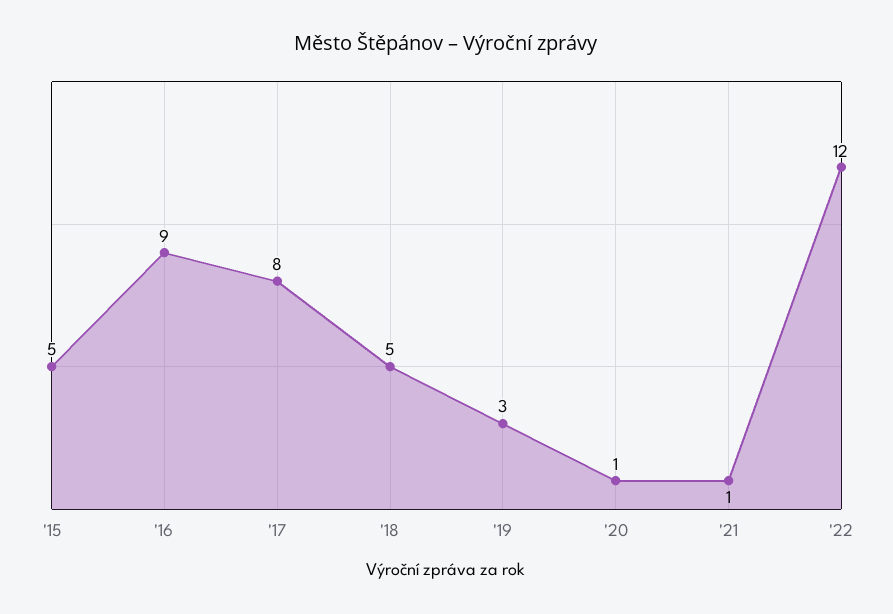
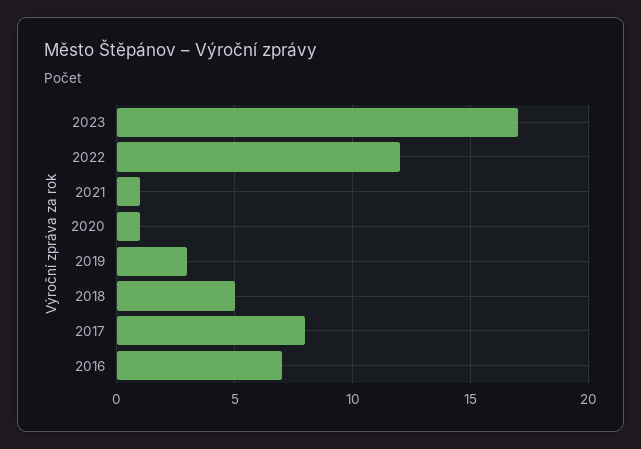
'15: 5 -> none
'16: 9 -> 7
2023: none -> 17

